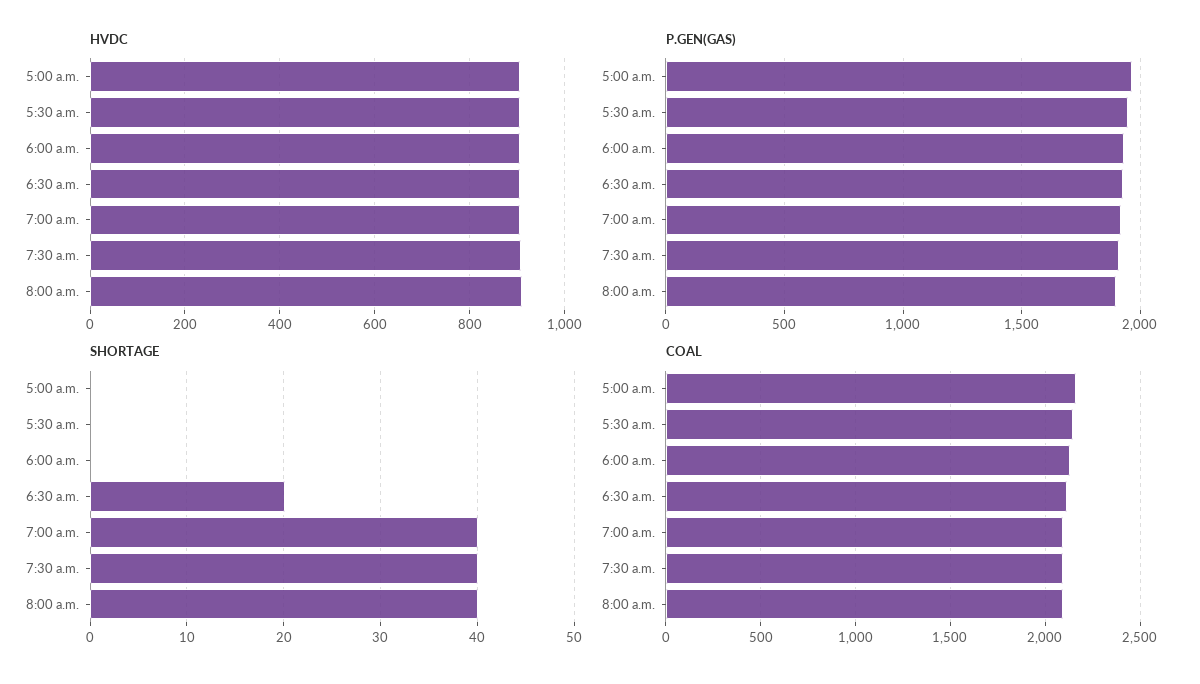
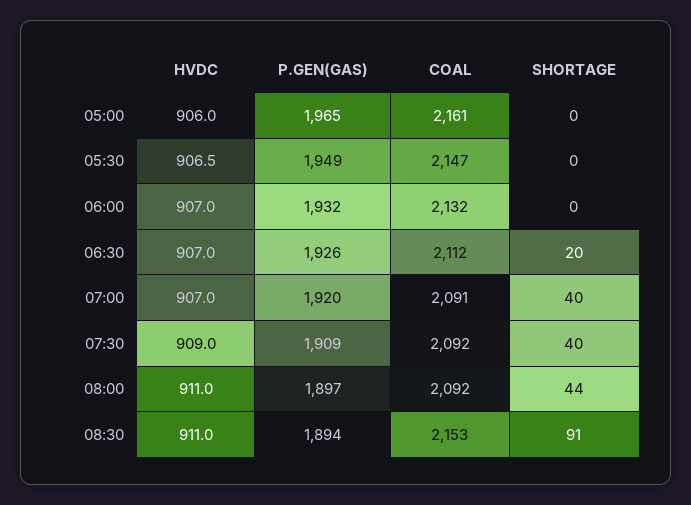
SHORTAGE, 8:00 a.m.: 40 -> 44
HVDC, 08:30: none -> 911
P.GEN(GAS), 08:30: none -> 1894
COAL, 08:30: none -> 2153
SHORTAGE, 08:30: none -> 91

